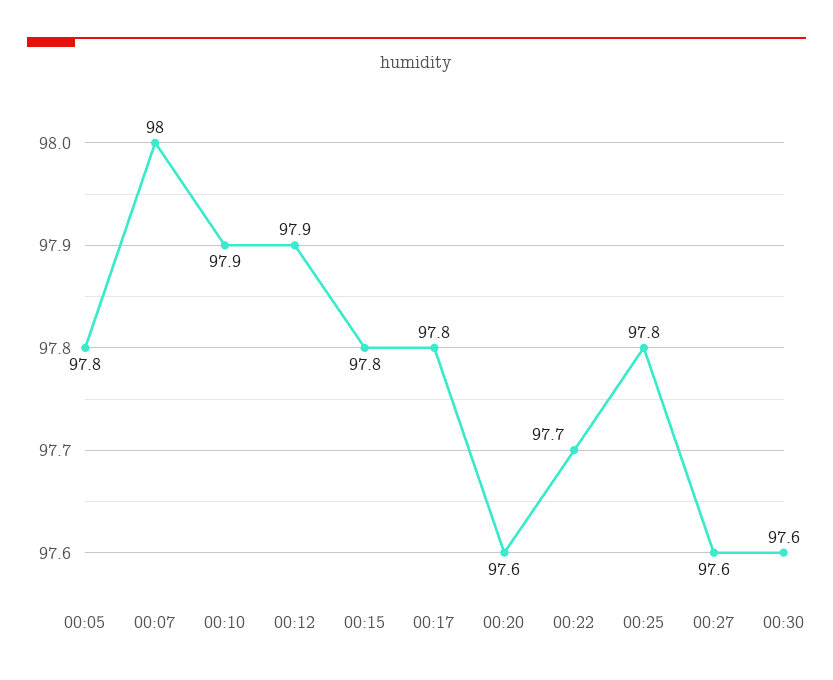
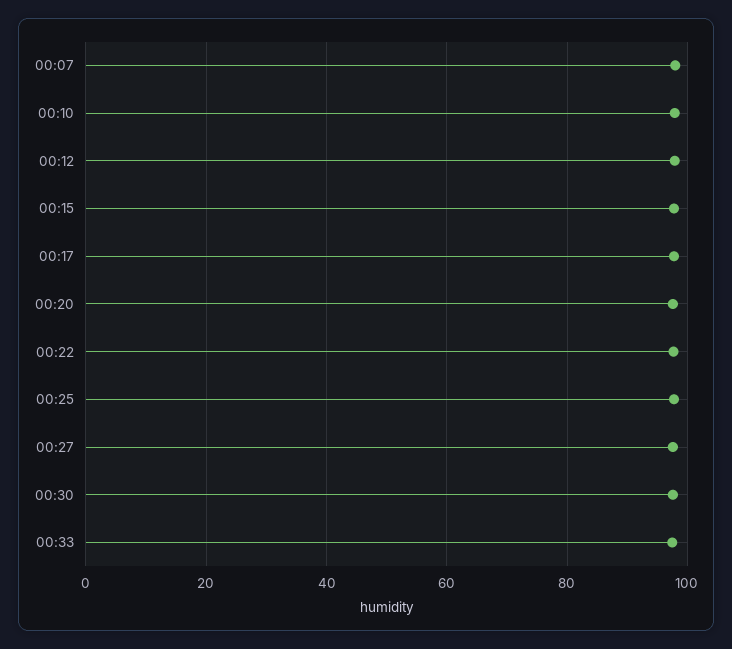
00:05: 97.8 -> none
00:33: none -> 98

